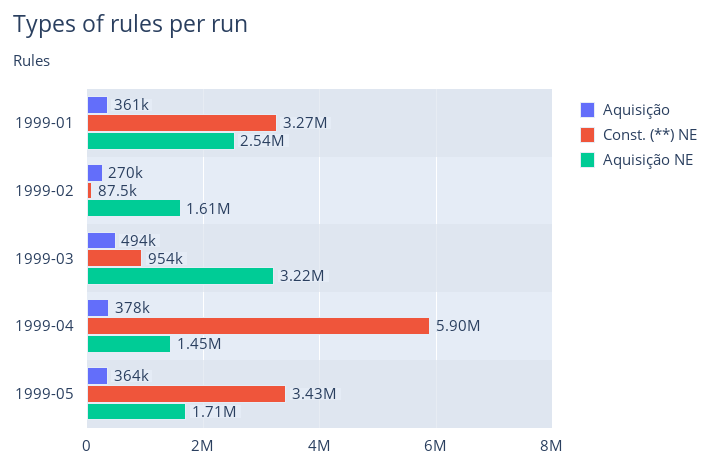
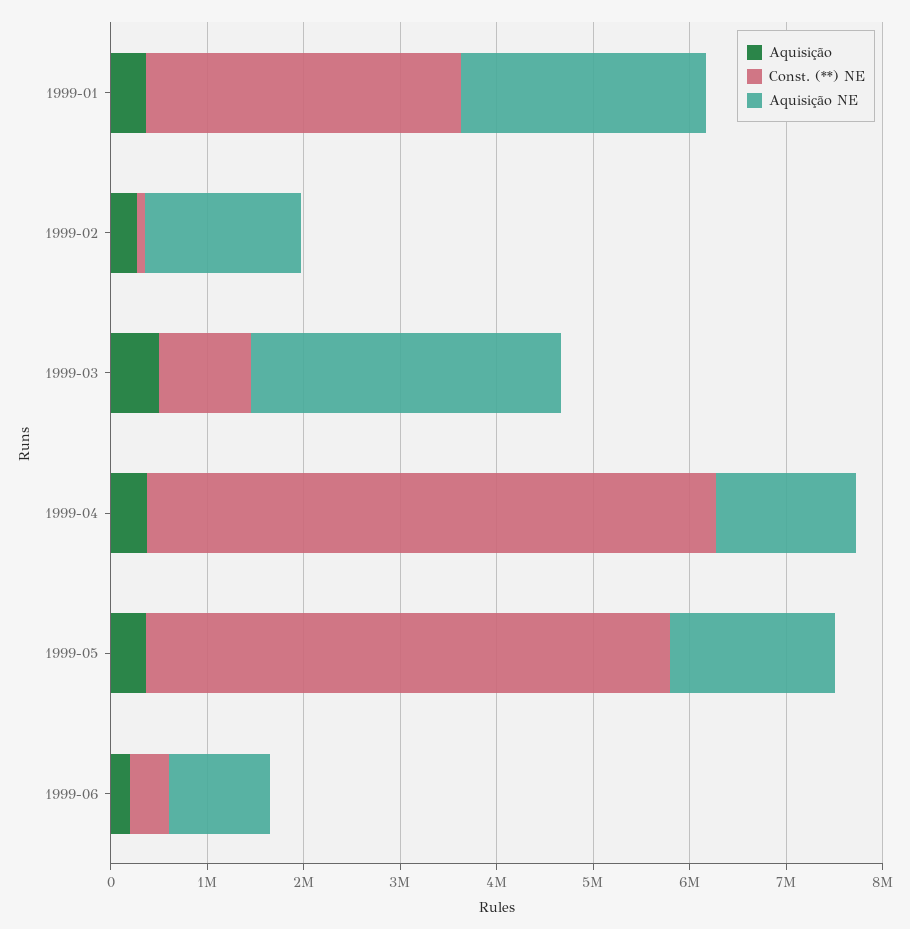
Const. (**) NE, 1999-05: 3430000 -> 5400000
Aquisição, 1999-06: none -> 200000
Const. (**) NE, 1999-06: none -> 400000
Aquisição NE, 1999-06: none -> 1000000

